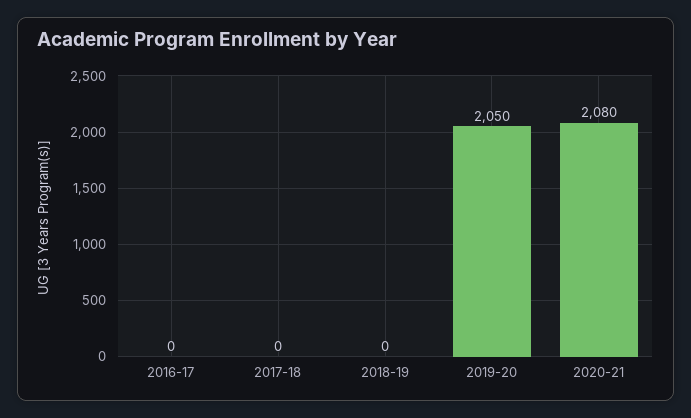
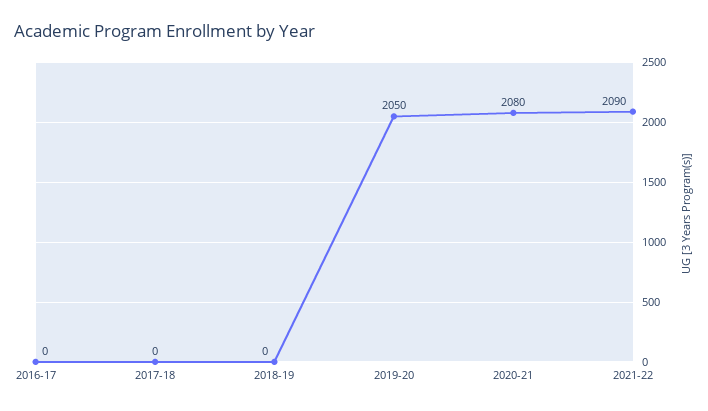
2021-22: none -> 2090

